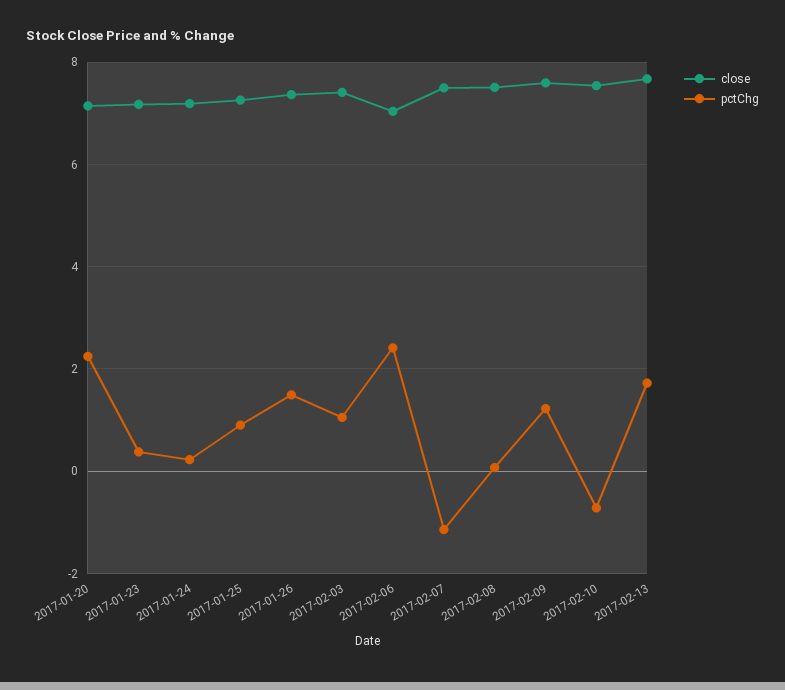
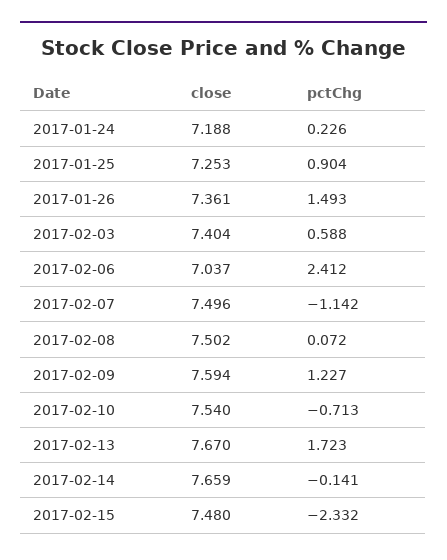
close, 2017-01-20: 7.2 -> none
pctChg, 2017-01-20: 2.2 -> none
close, 2017-01-23: 7.2 -> none
pctChg, 2017-01-23: 0.4 -> none
pctChg, 2017-02-03: 1 -> 0.588
close, 2017-02-14: none -> 7.659
pctChg, 2017-02-14: none -> -0.141
close, 2017-02-15: none -> 7.48
pctChg, 2017-02-15: none -> -2.332

